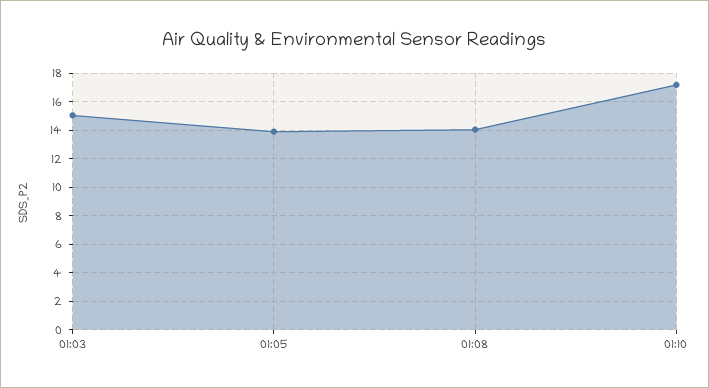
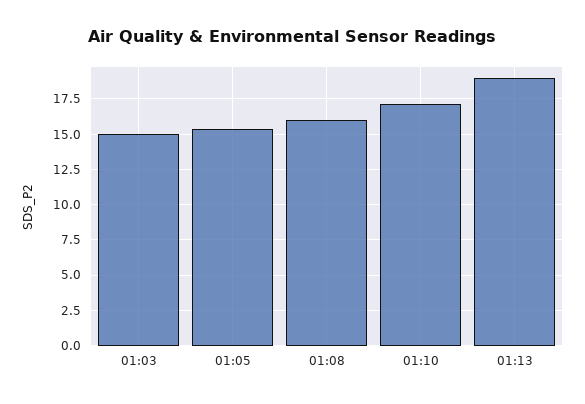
01:05: 14 -> 15.5
01:08: 14 -> 16
01:13: none -> 19

